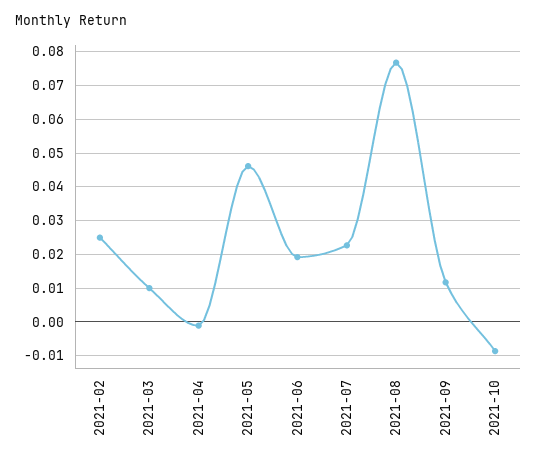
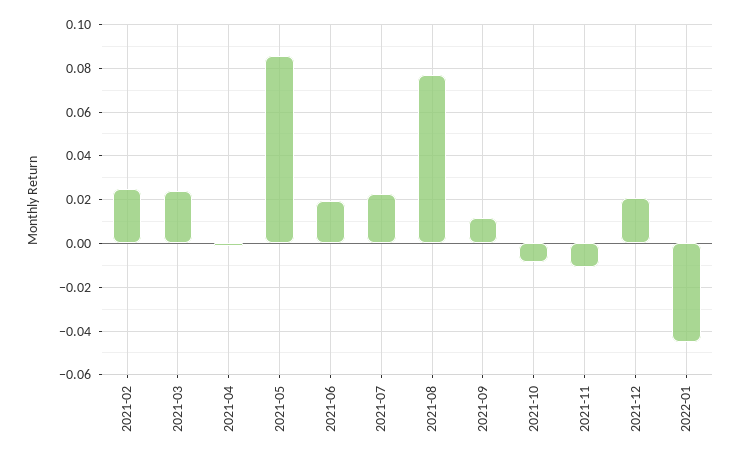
2021-03: 0.01 -> 0.025
2021-05: 0.046 -> 0.085
2021-11: none -> -0.01
2021-12: none -> 0.02
2022-01: none -> -0.045

